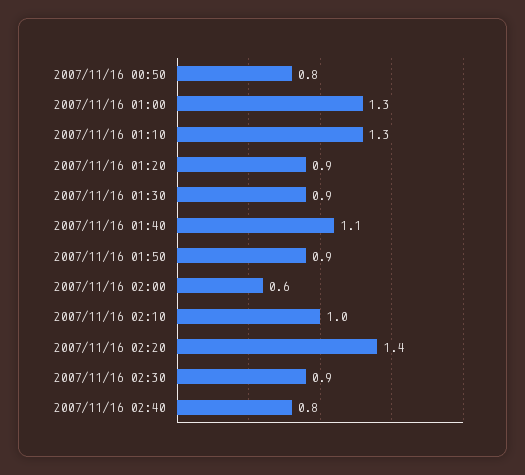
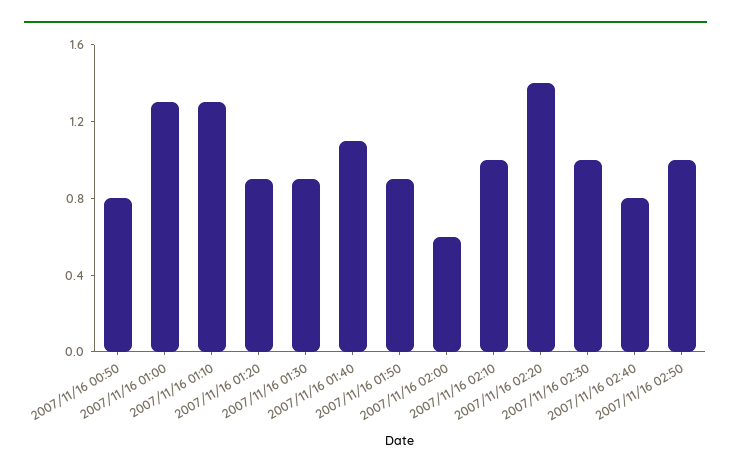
2007/11/16 02:30: 0.9 -> 1
2007/11/16 02:50: none -> 1

